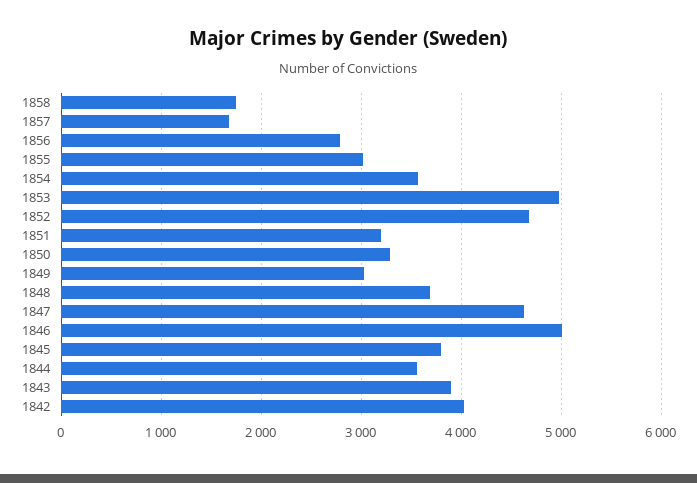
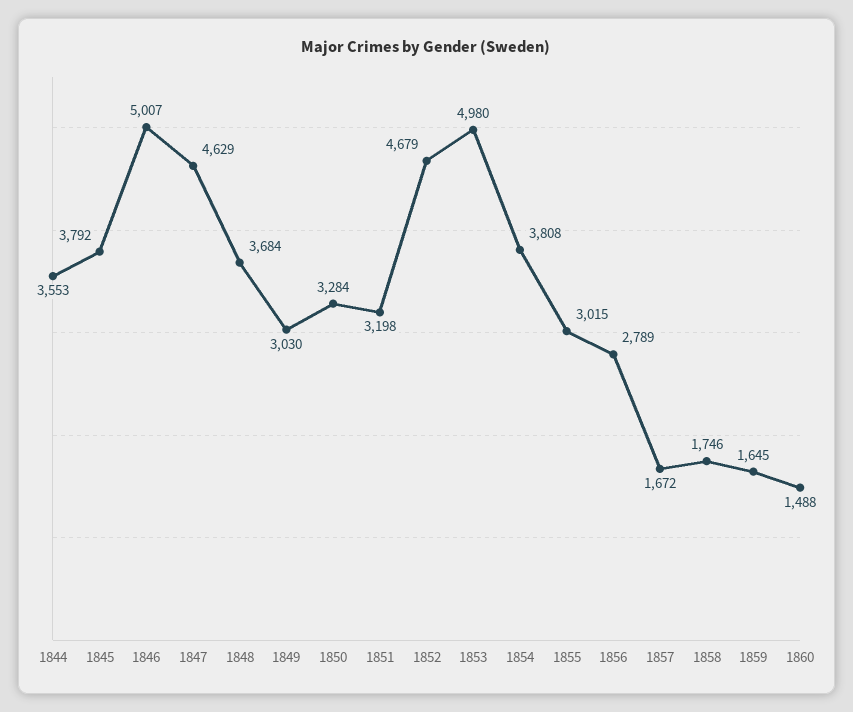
1854: 3600 -> 3808
1843: 3900 -> none
1842: 4000 -> none
1859: none -> 1645
1860: none -> 1488

